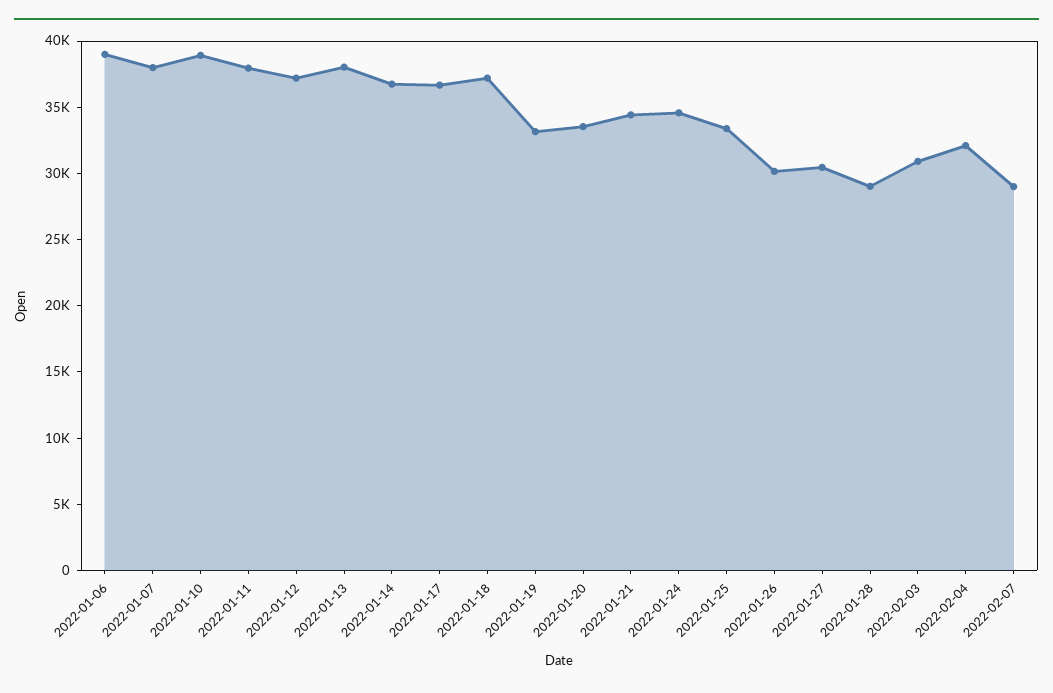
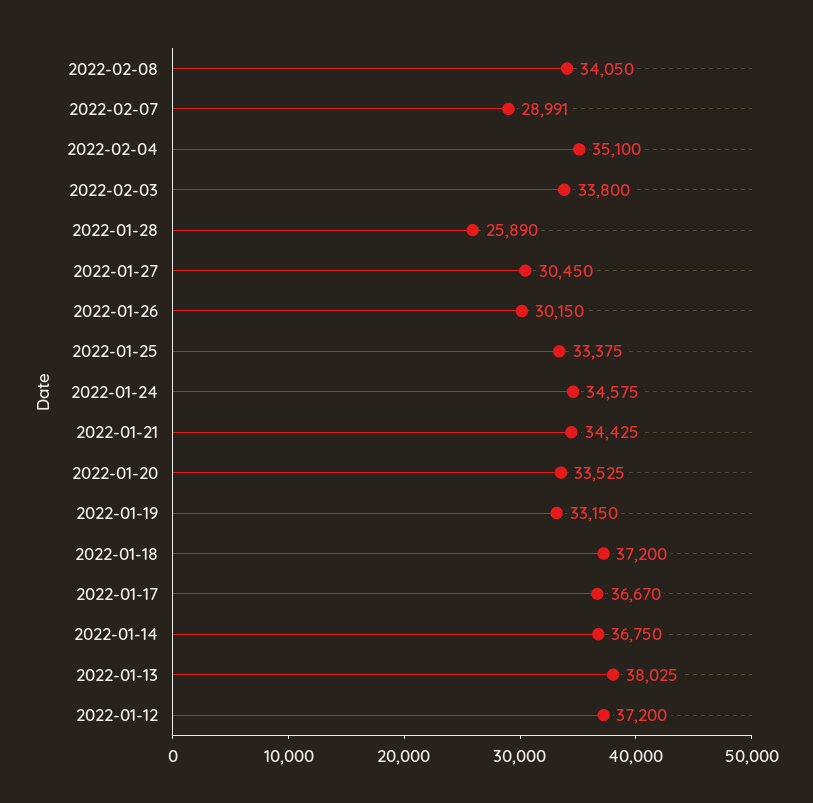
2022-01-06: 39000 -> none
2022-01-07: 38000 -> none
2022-01-10: 39000 -> none
2022-01-11: 38000 -> none
2022-01-28: 29000 -> 25890
2022-02-03: 31000 -> 33800
2022-02-04: 32000 -> 35100
2022-02-08: none -> 34050

